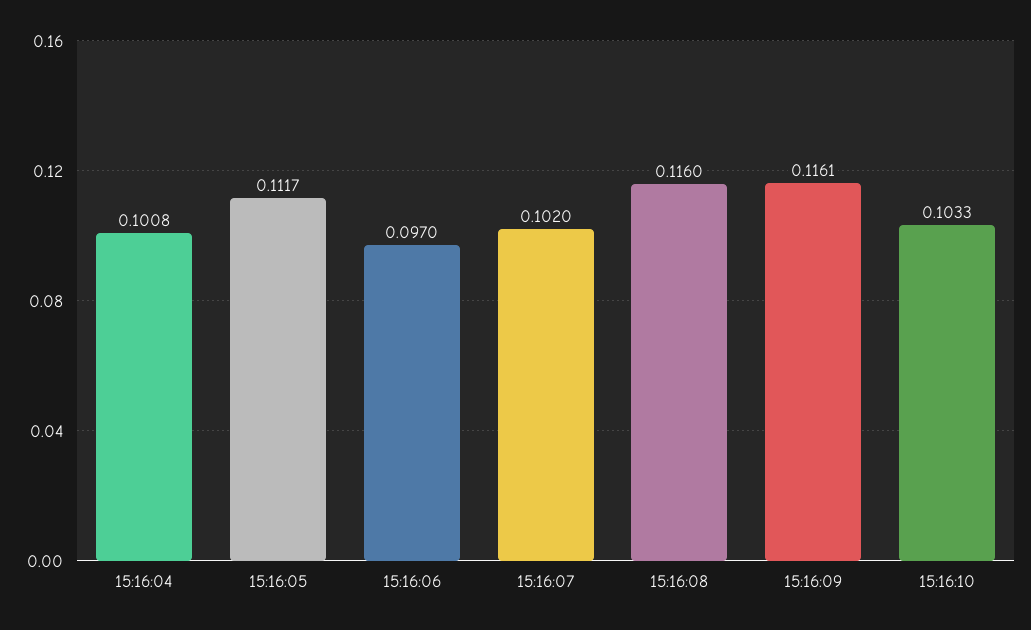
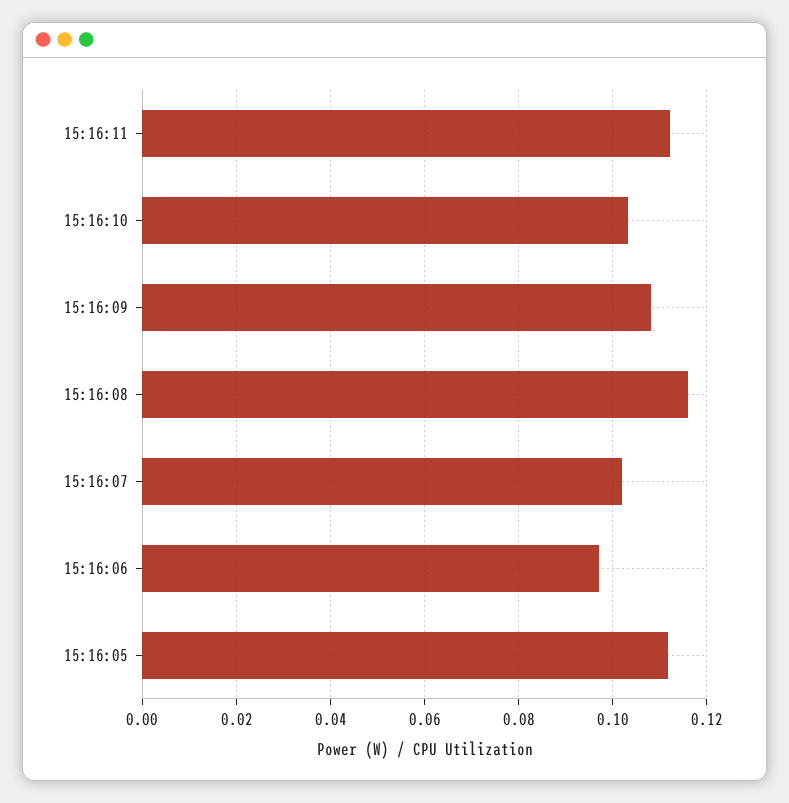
15:16:04: 0.1008 -> none
15:16:09: 0.1161 -> 0.108
15:16:11: none -> 0.112

